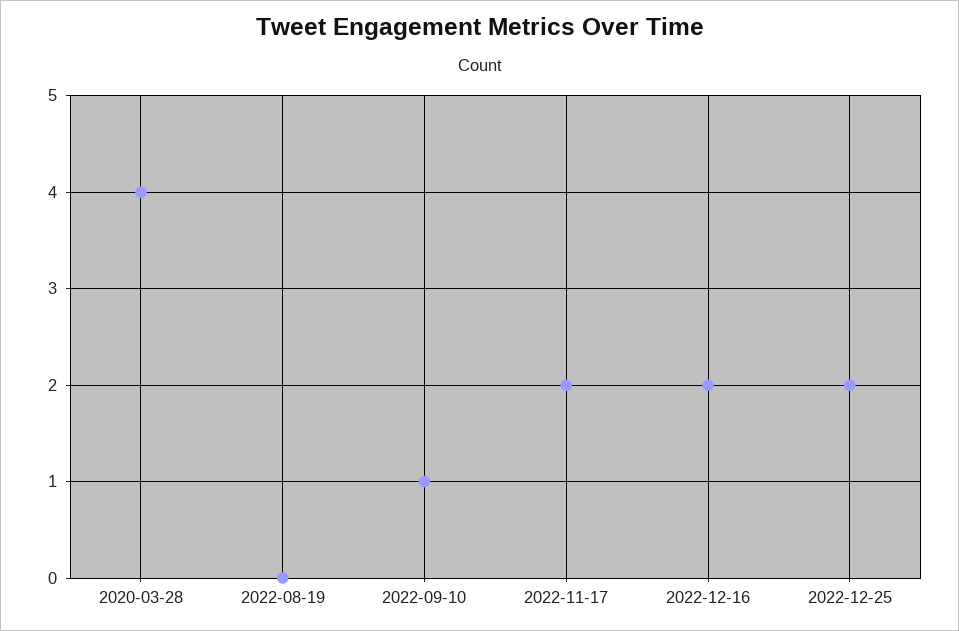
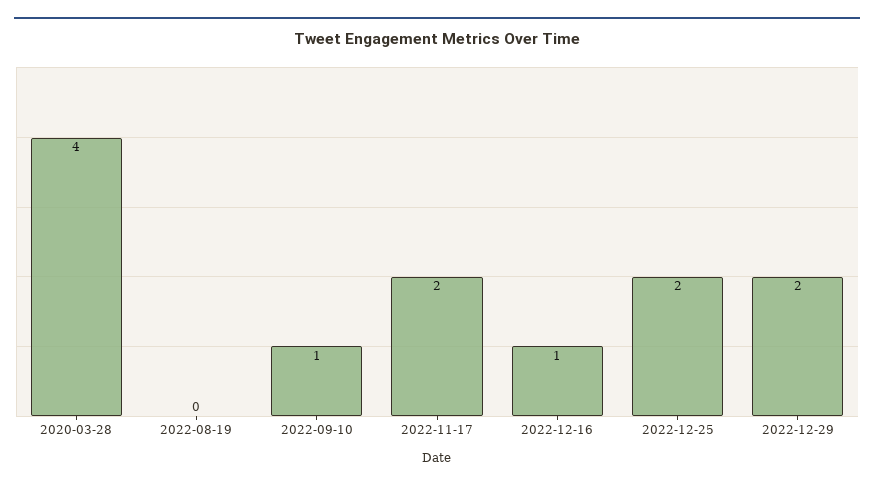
2022-12-16: 2 -> 1
2022-12-29: none -> 2

